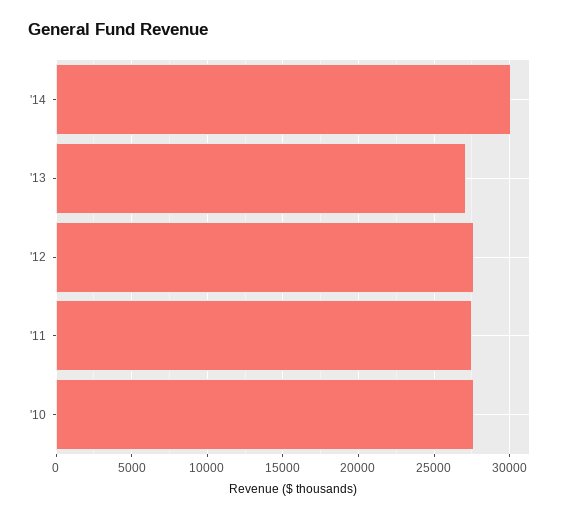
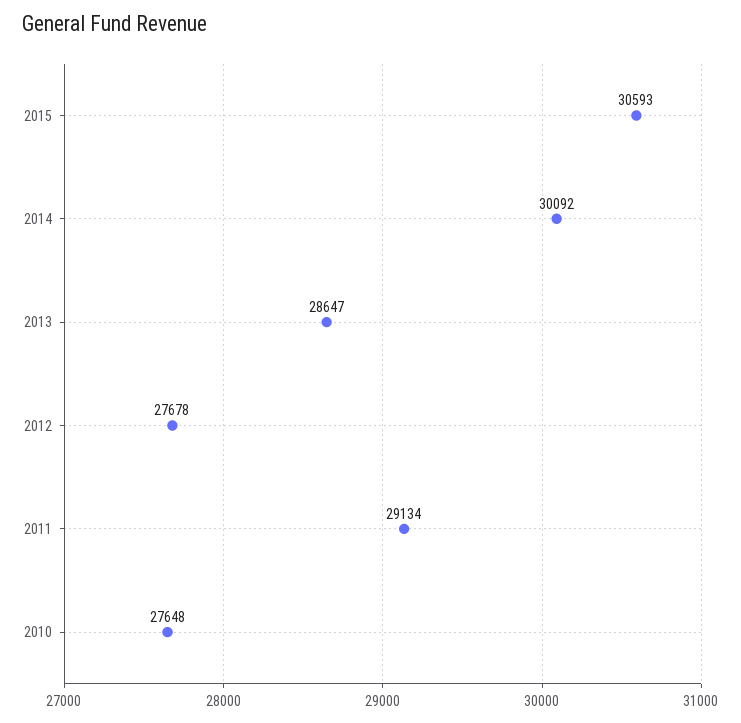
'13: 27000 -> 28647
'11: 27500 -> 29134
2015: none -> 30593

